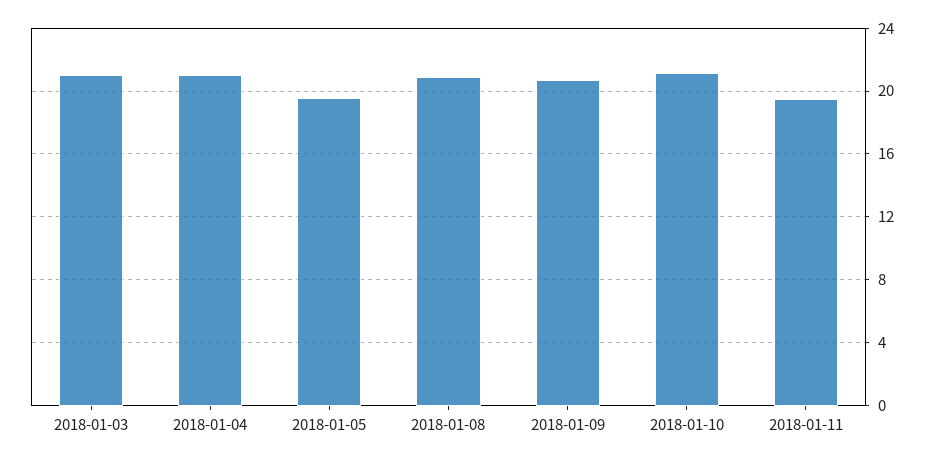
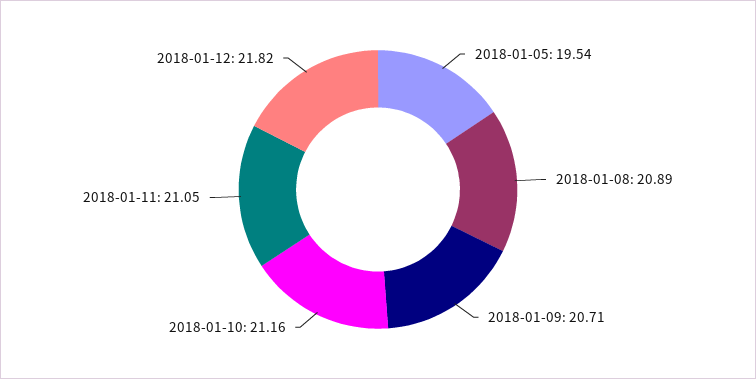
2018-01-03: 21 -> none
2018-01-04: 21 -> none
2018-01-11: 19.5 -> 21.05
2018-01-12: none -> 21.82

